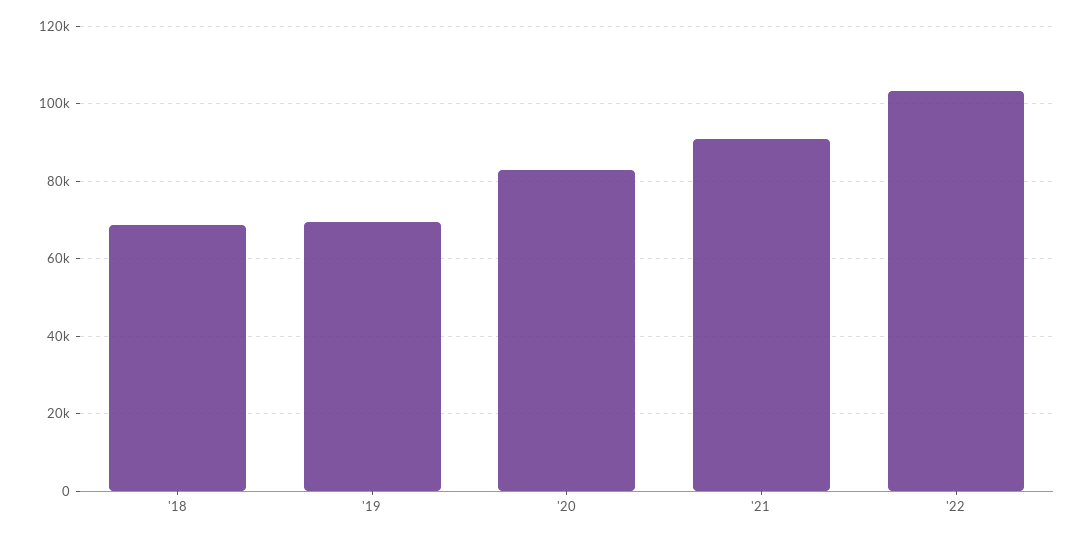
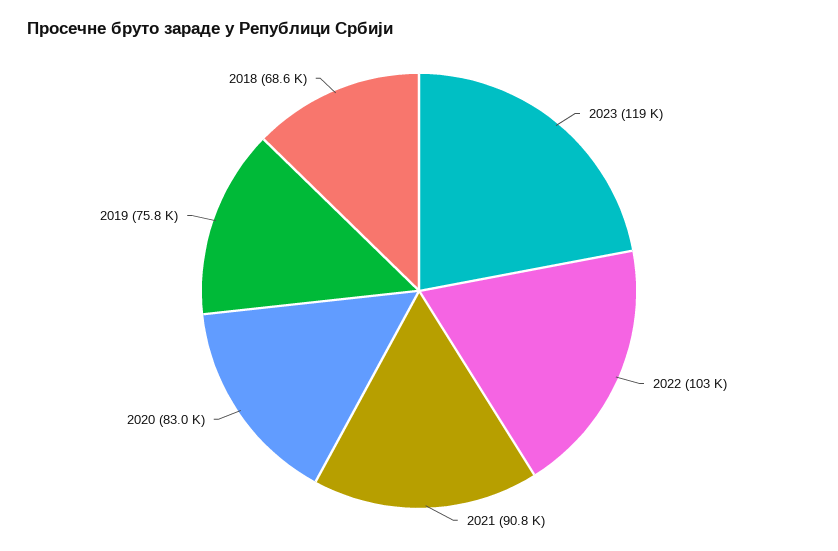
'19: 70000 -> 75800
2023: none -> 119000

